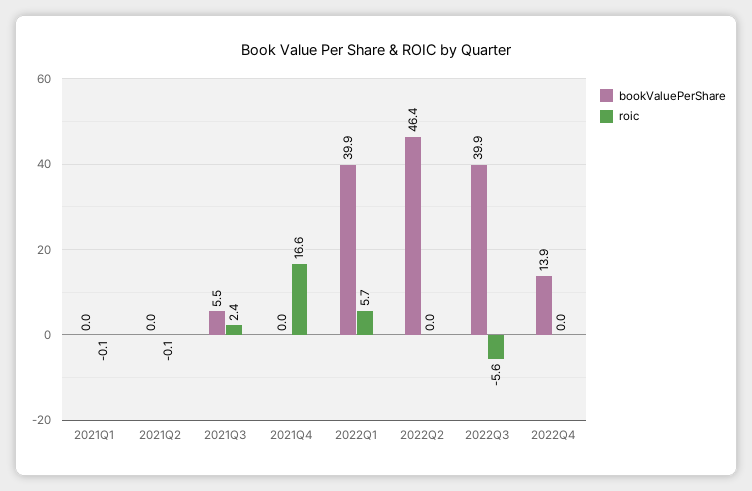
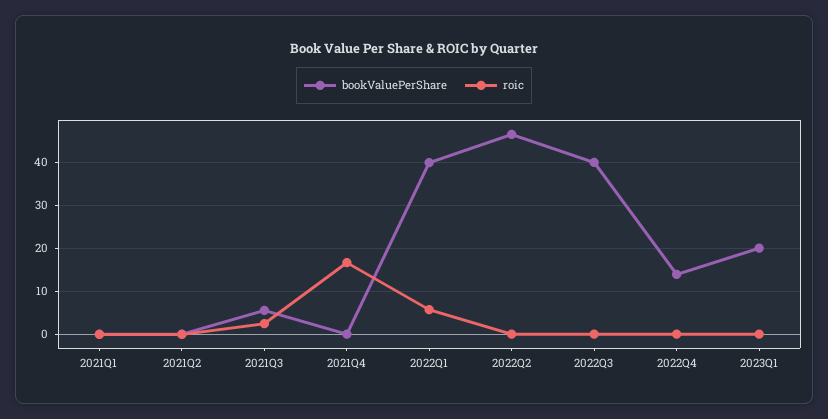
roic, 2022Q3: -5.6 -> 0
bookValuePerShare, 2023Q1: none -> 20
roic, 2023Q1: none -> 0

